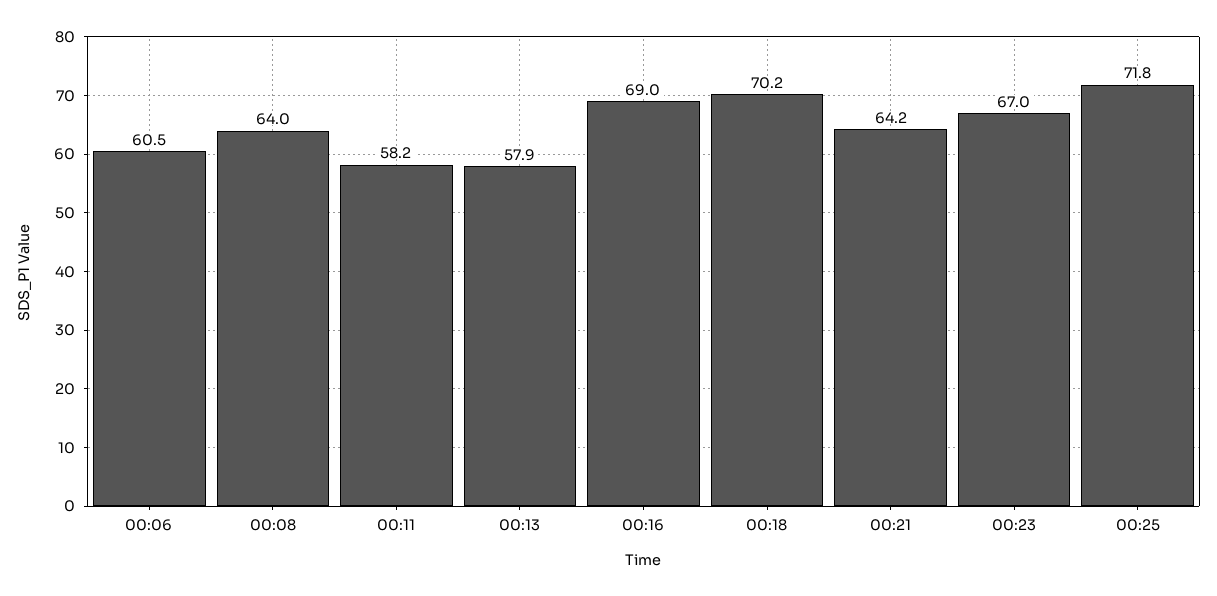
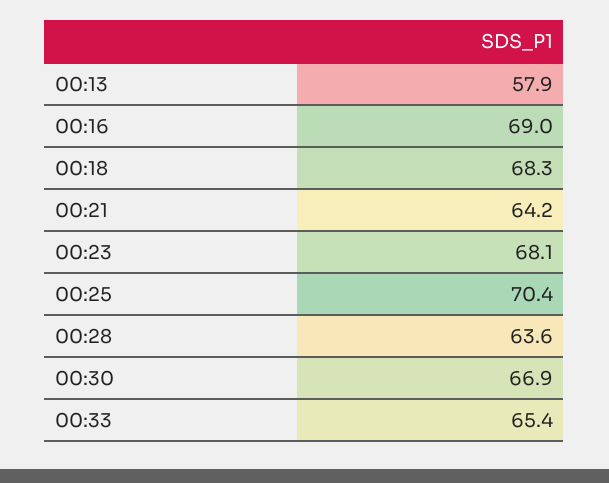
00:06: 60.5 -> none
00:08: 64 -> none
00:11: 58.2 -> none
00:18: 70.2 -> 68.3
00:23: 67 -> 68.1
00:25: 71.8 -> 70.4
00:28: none -> 63.6
00:30: none -> 66.9
00:33: none -> 65.4

